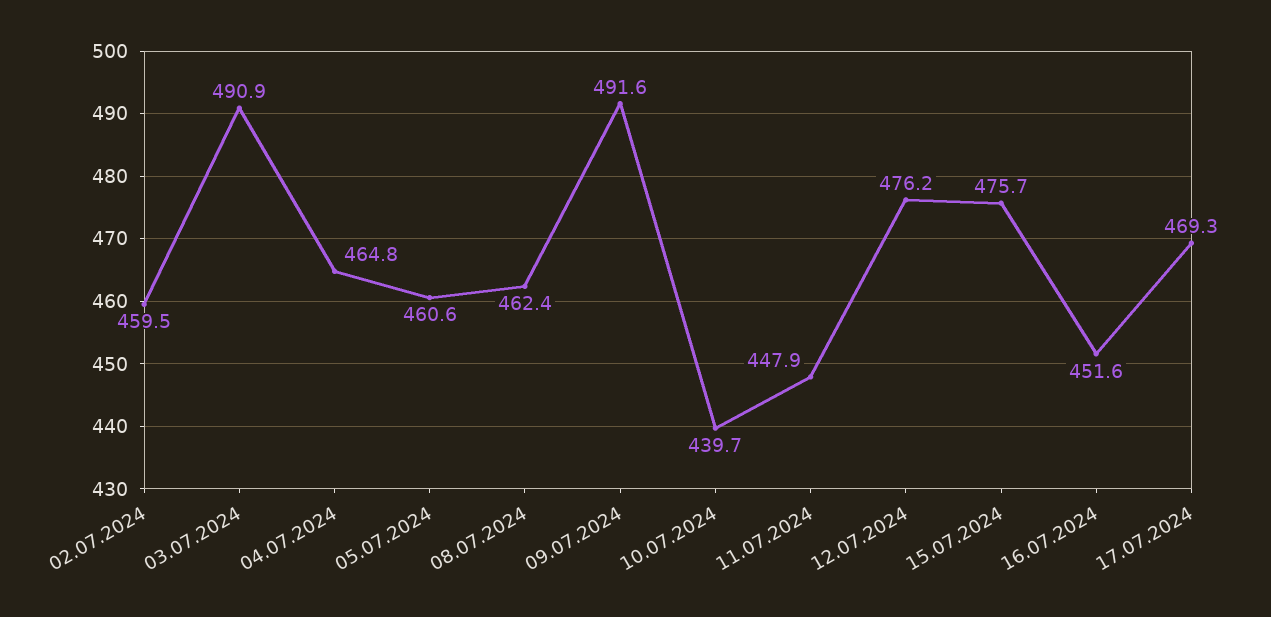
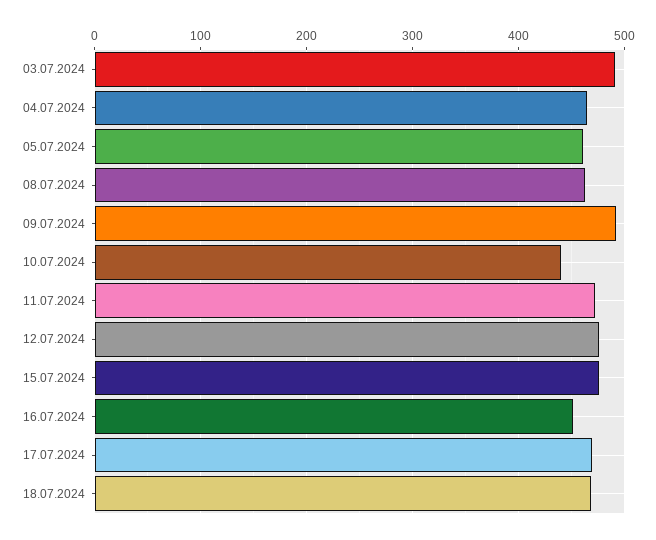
02.07.2024: 459.5 -> none
11.07.2024: 447.9 -> 470
18.07.2024: none -> 470

